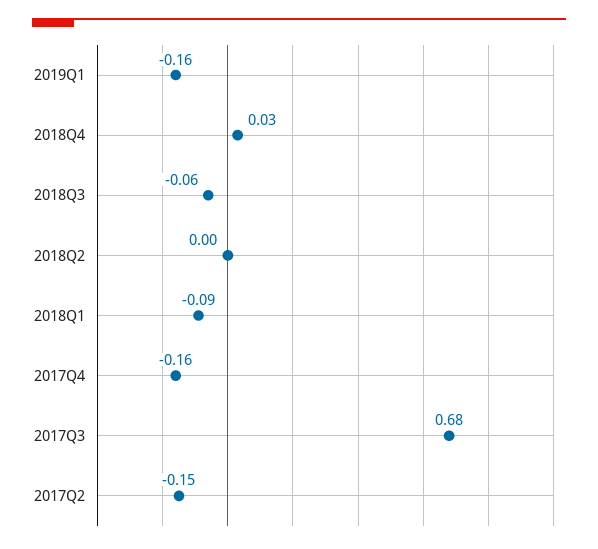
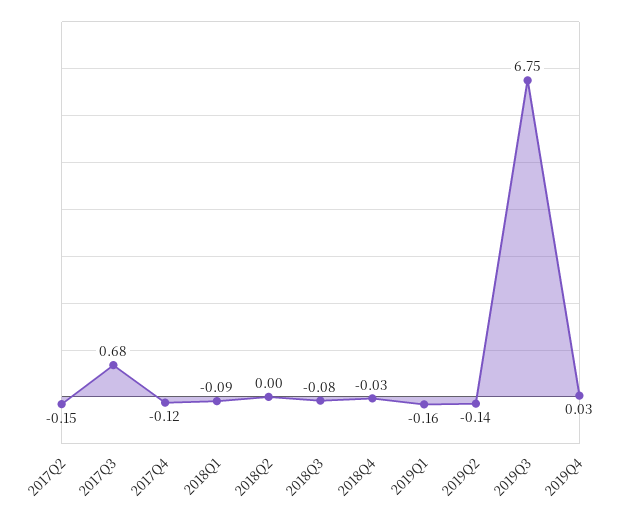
2018Q4: 0.03 -> -0.03
2018Q3: -0.06 -> -0.08
2017Q4: -0.16 -> -0.12
2019Q2: none -> -0.14
2019Q3: none -> 6.75
2019Q4: none -> 0.03

